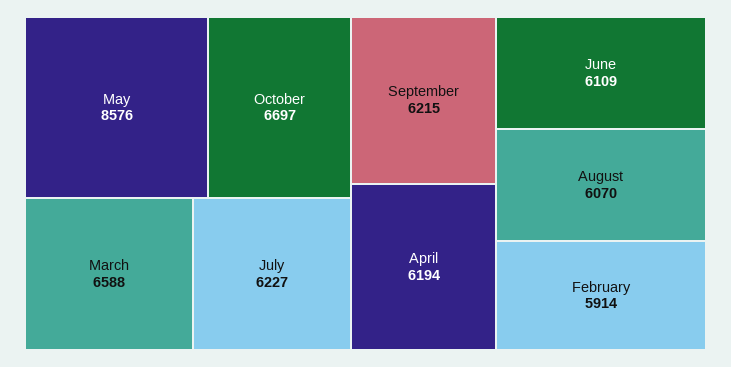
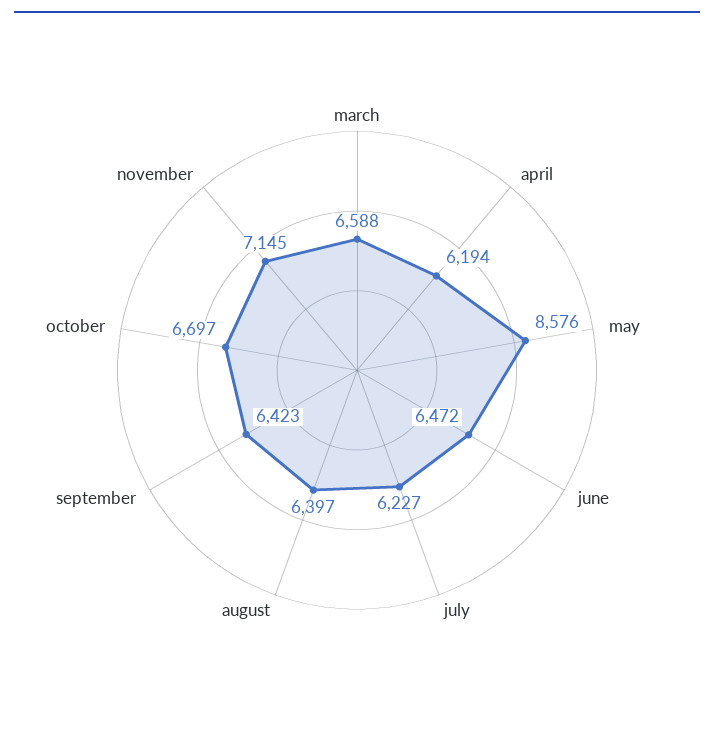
September: 6215 -> 6423
June: 6109 -> 6472
August: 6070 -> 6397
February: 5914 -> none
november: none -> 7145

